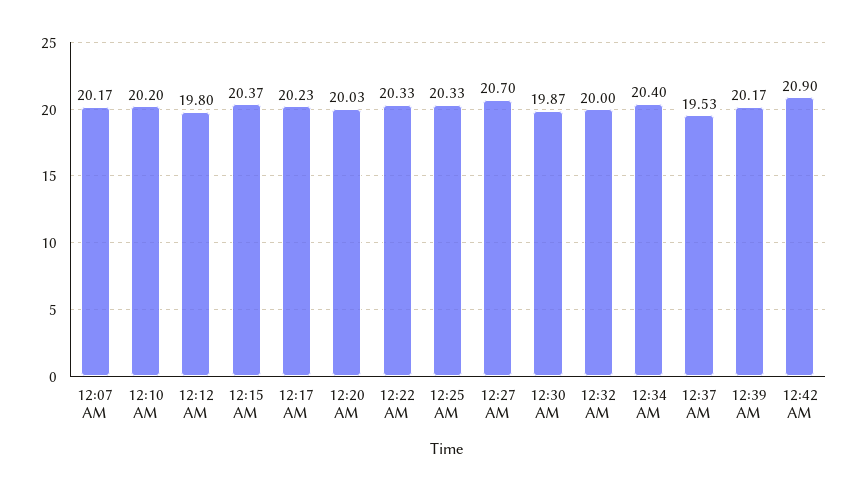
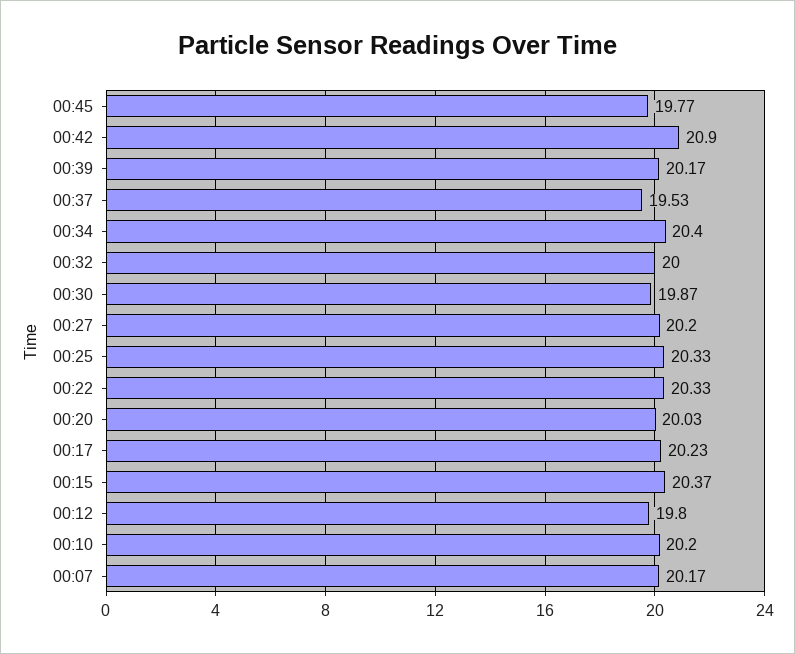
12:27 AM: 20.7 -> 20.2
00:45: none -> 19.77

